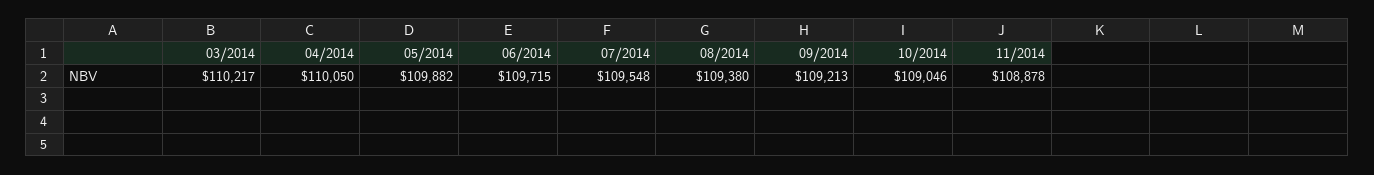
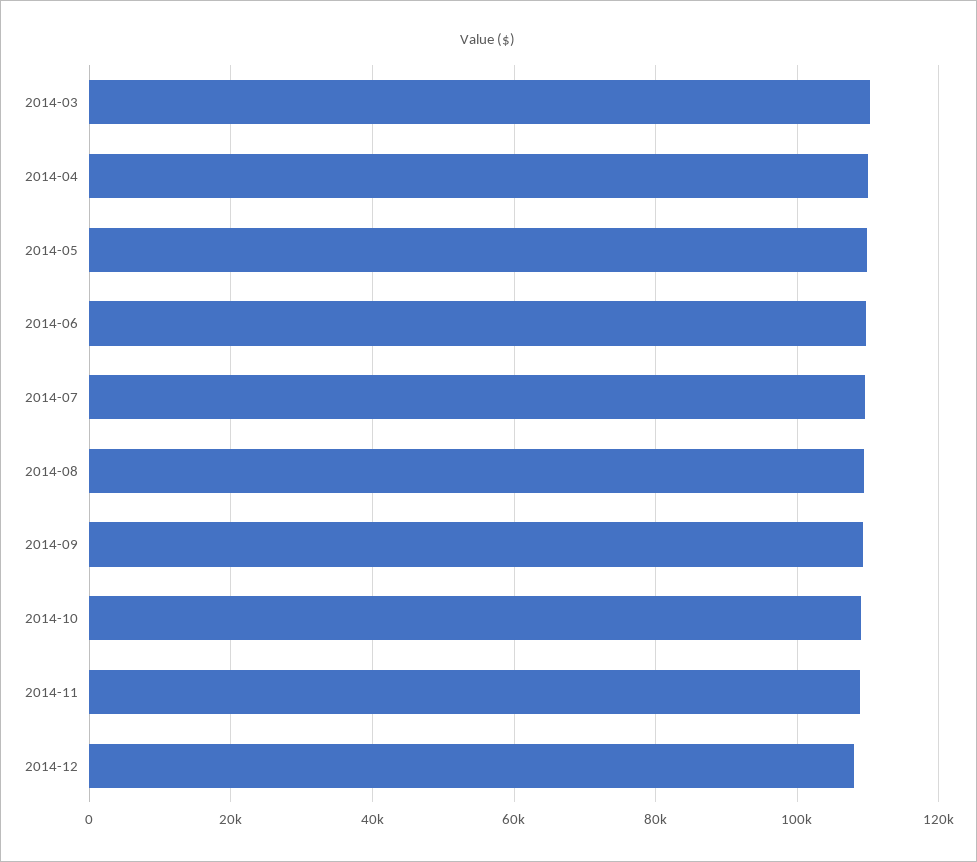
2014-12: none -> 108000

